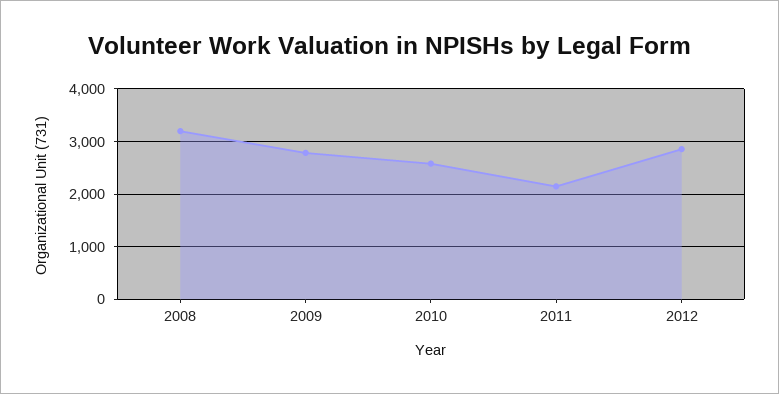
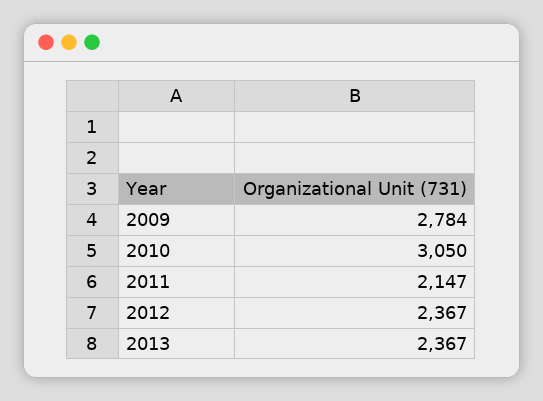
2008: 3200 -> none
2010: 2600 -> 3050
2012: 2800 -> 2367
2013: none -> 2367

